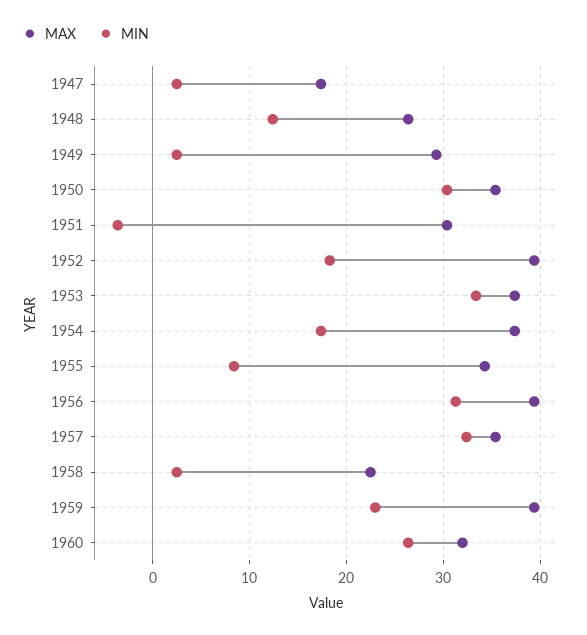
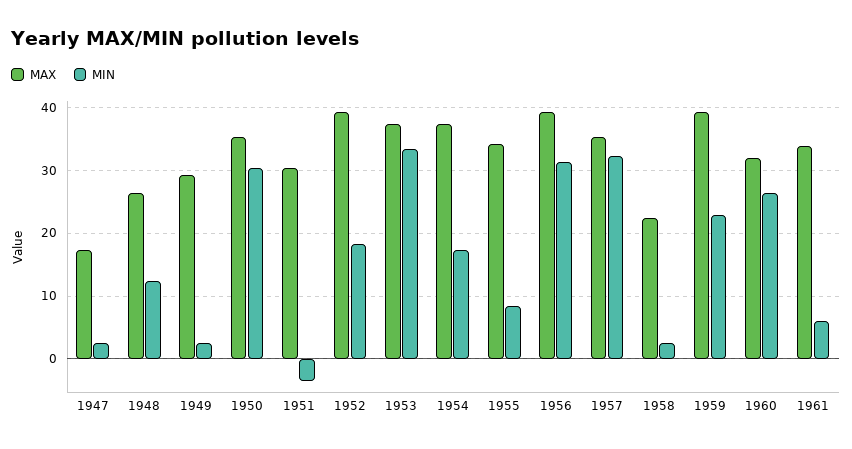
MAX, 1961: none -> 34
MIN, 1961: none -> 6

